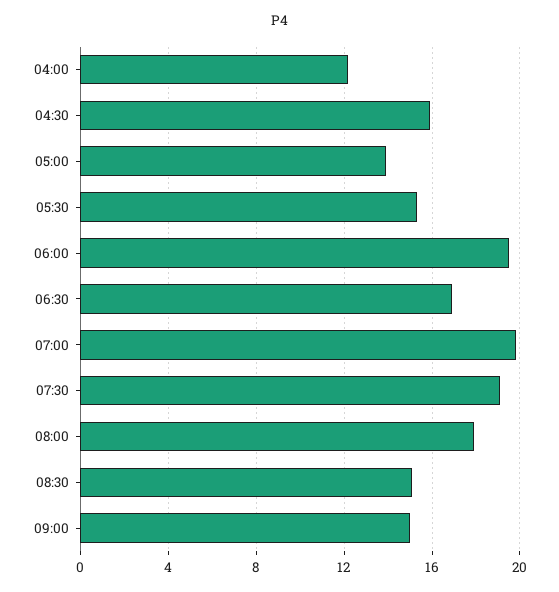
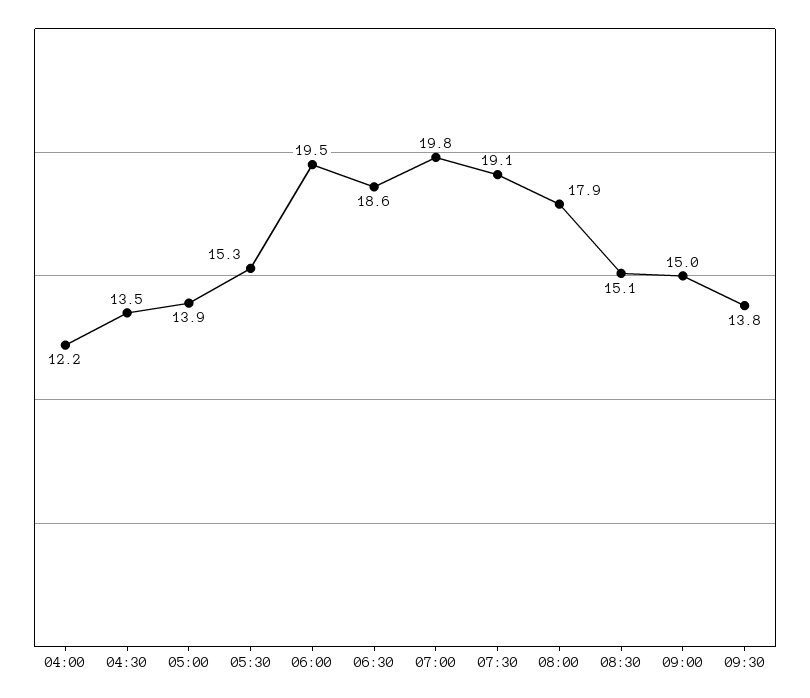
04:30: 16 -> 13.5
06:30: 17 -> 18.6
09:30: none -> 13.8

